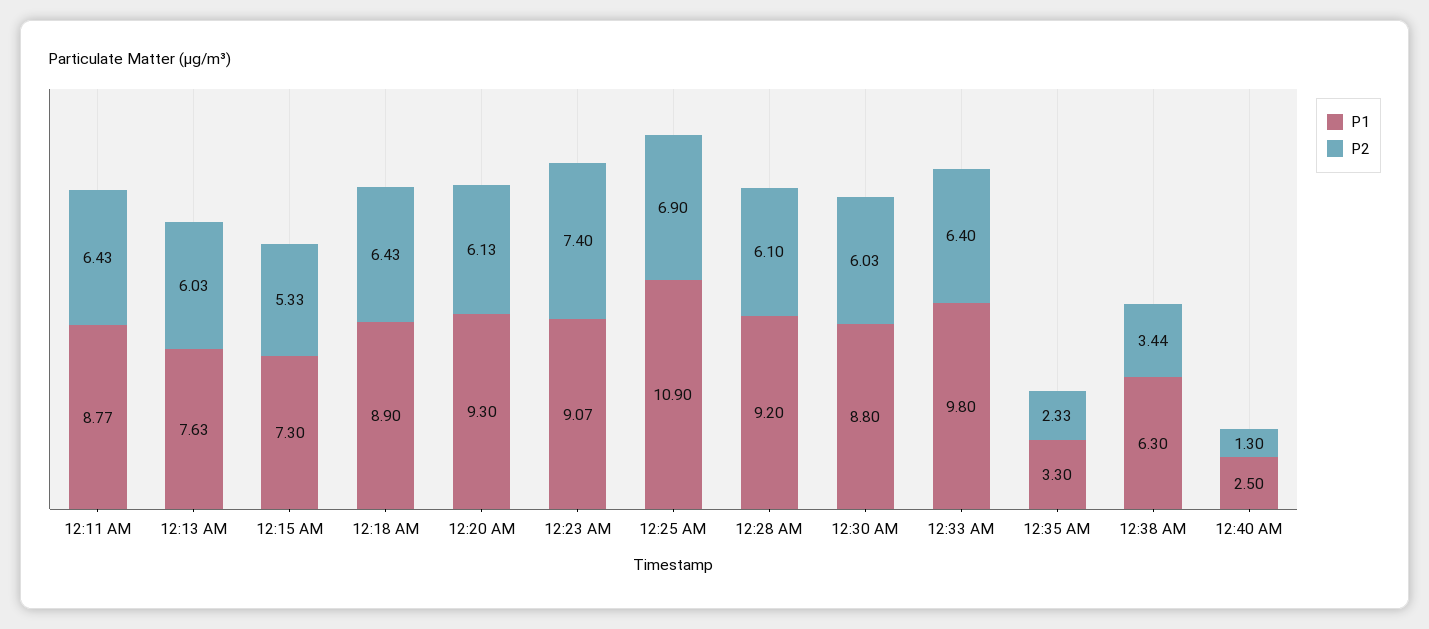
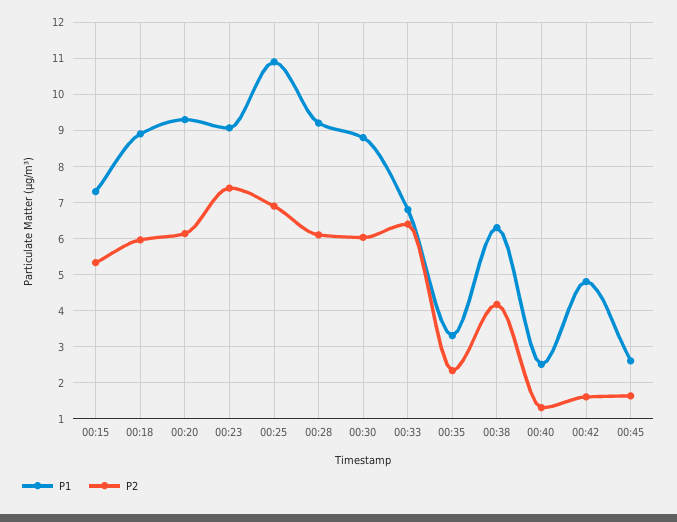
P1, 12:11 AM: 8.77 -> none
P2, 12:11 AM: 6.43 -> none
P1, 12:13 AM: 7.63 -> none
P2, 12:13 AM: 6.03 -> none
P2, 12:18 AM: 6.43 -> 6
P1, 12:33 AM: 9.8 -> 6.8
P2, 12:38 AM: 3.44 -> 4.2
P1, 00:42: none -> 4.8
P2, 00:42: none -> 1.6
P1, 00:45: none -> 2.6
P2, 00:45: none -> 1.6

